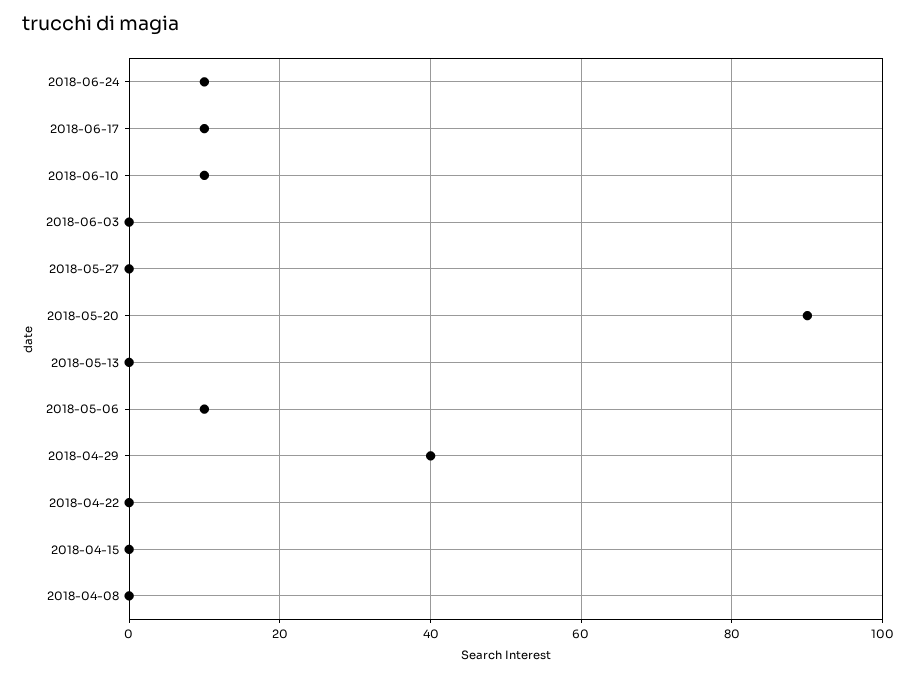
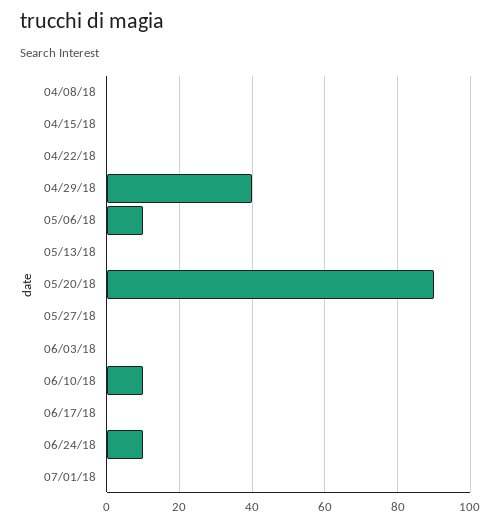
2018-06-17: 10 -> 0
07/01/18: none -> 0

